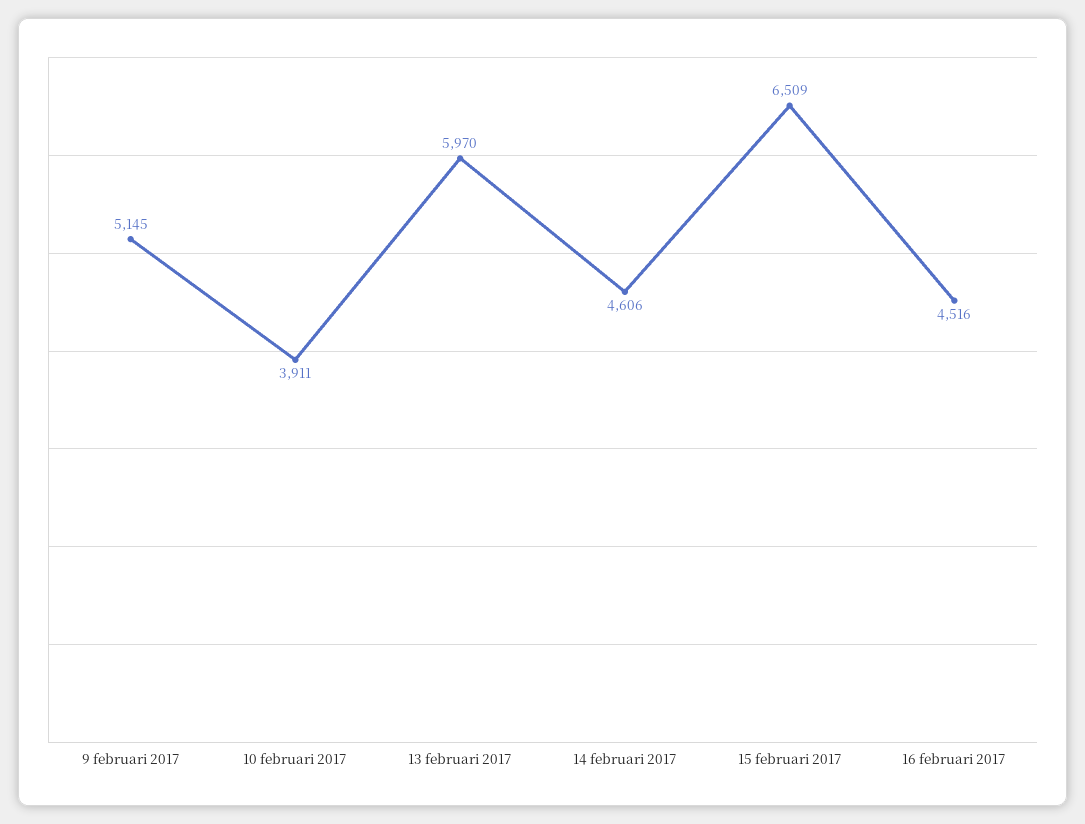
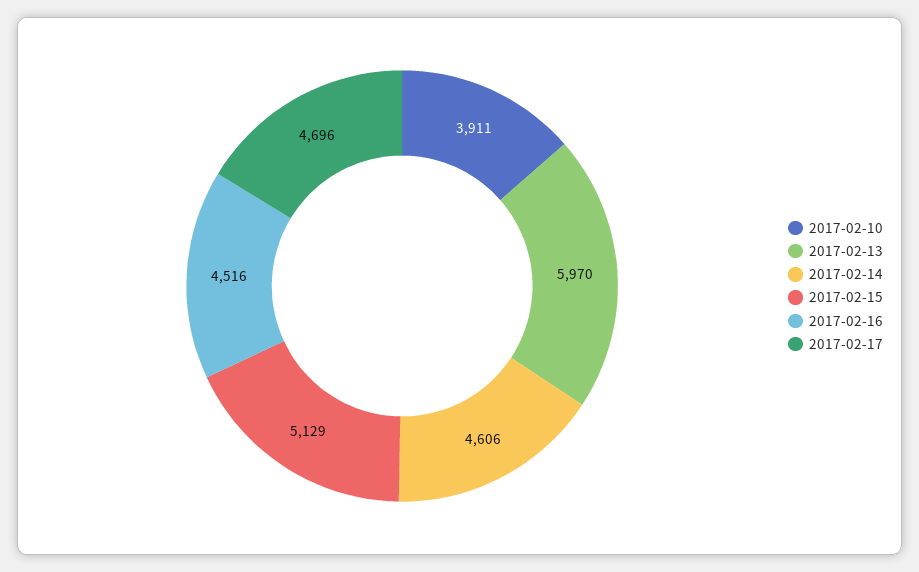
9 februari 2017: 5145 -> none
15 februari 2017: 6509 -> 5129
2017-02-17: none -> 4696

